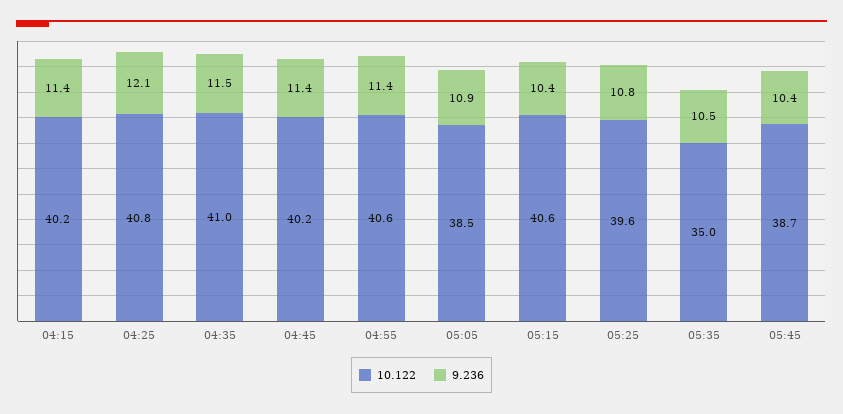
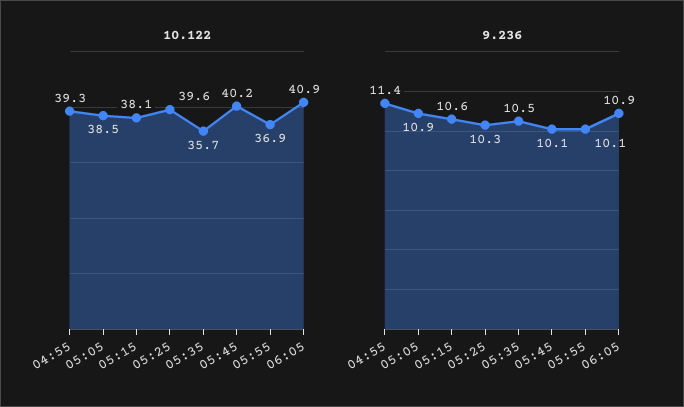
10.122, 04:15: 40.2 -> none
9.236, 04:15: 11.4 -> none
10.122, 04:25: 40.8 -> none
9.236, 04:25: 12.1 -> none
10.122, 04:35: 41 -> none
9.236, 04:35: 11.5 -> none
10.122, 04:45: 40.2 -> none
9.236, 04:45: 11.4 -> none
10.122, 04:55: 40.6 -> 39.3
10.122, 05:15: 40.6 -> 38.1
9.236, 05:15: 10.4 -> 10.6
9.236, 05:25: 10.8 -> 10.3
10.122, 05:35: 35 -> 35.7
10.122, 05:45: 38.7 -> 40.2
9.236, 05:45: 10.4 -> 10.1
10.122, 05:55: none -> 36.9
10.122, 06:05: none -> 40.9
9.236, 05:55: none -> 10.1
9.236, 06:05: none -> 10.9

